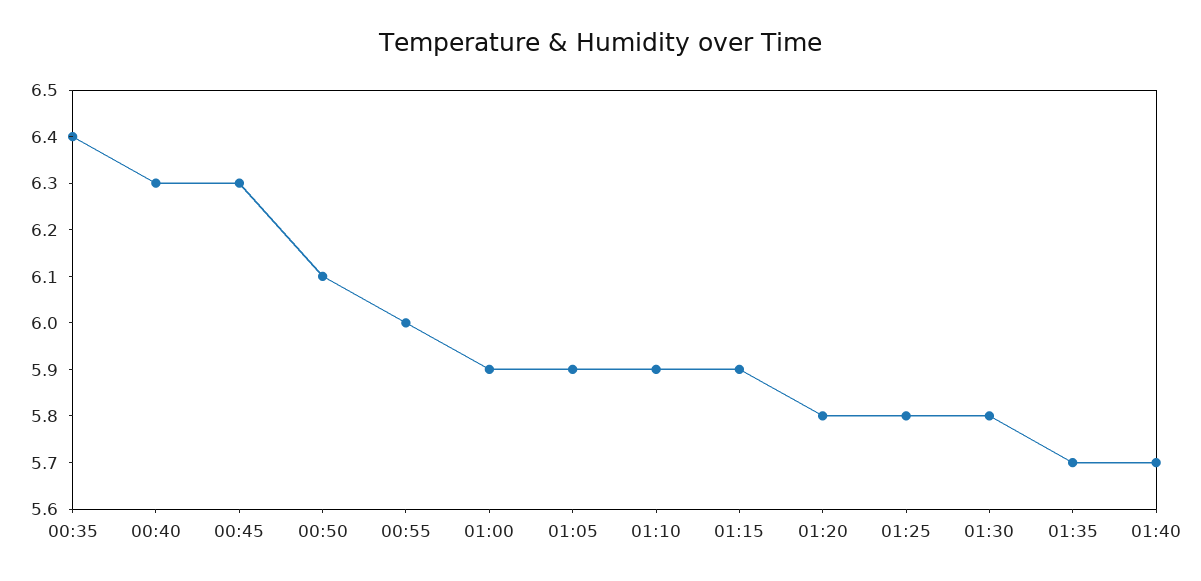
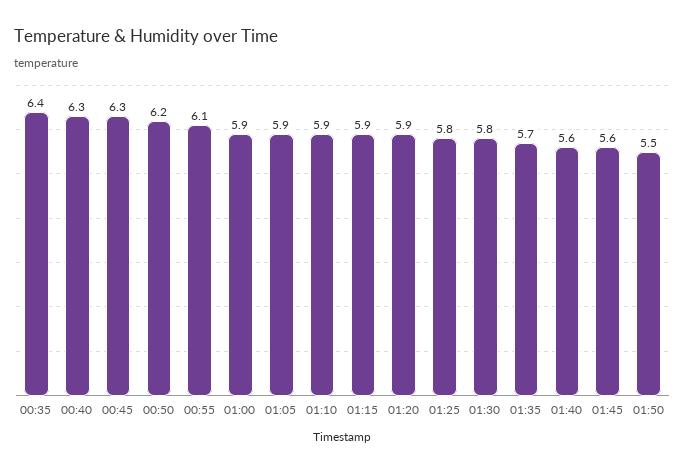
00:50: 6.1 -> 6.2
00:55: 6 -> 6.1
01:20: 5.8 -> 5.9
01:40: 5.7 -> 5.6
01:45: none -> 5.6
01:50: none -> 5.5

